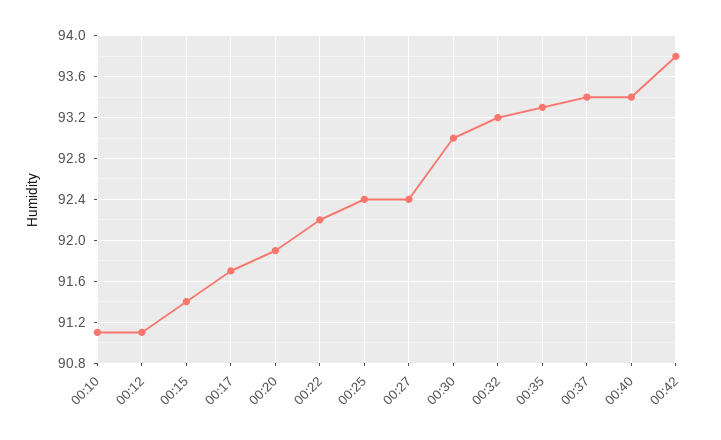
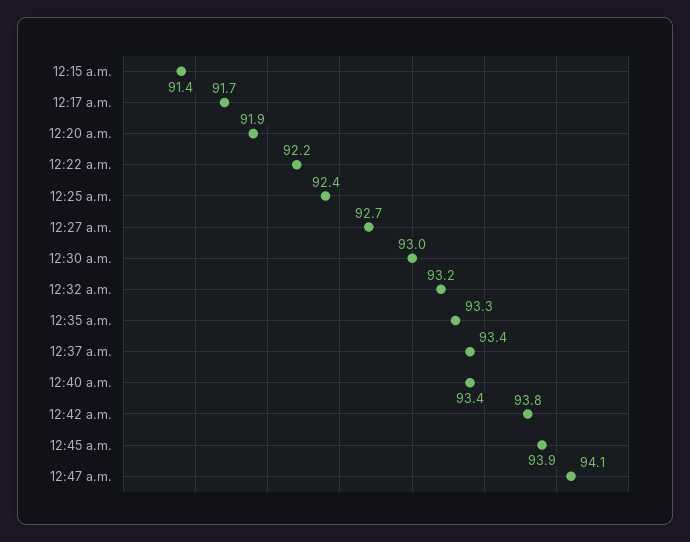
00:10: 91.1 -> none
00:12: 91.1 -> none
00:27: 92.4 -> 92.7
12:45 a.m.: none -> 93.9
12:47 a.m.: none -> 94.1

